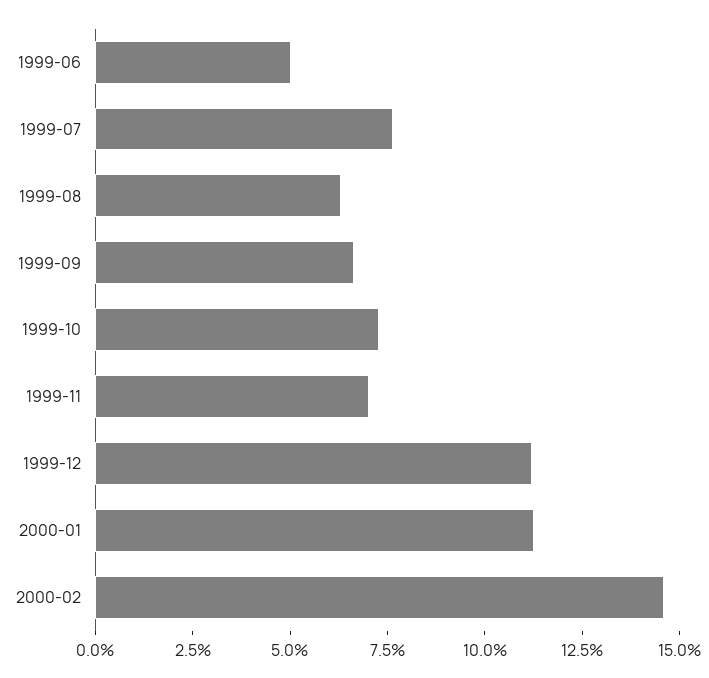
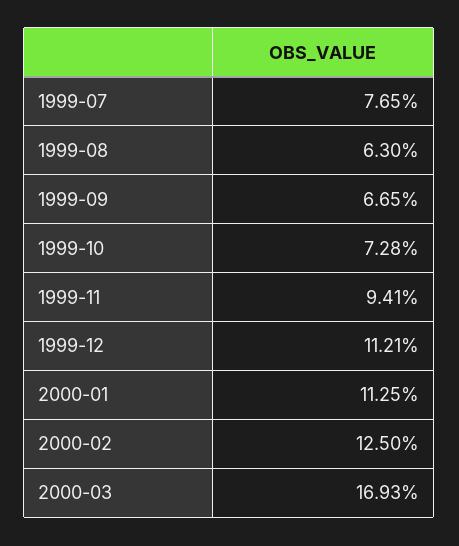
1999-06: 5 -> none
1999-11: 7 -> 9.41
2000-02: 14.5 -> 12.5
2000-03: none -> 16.93

